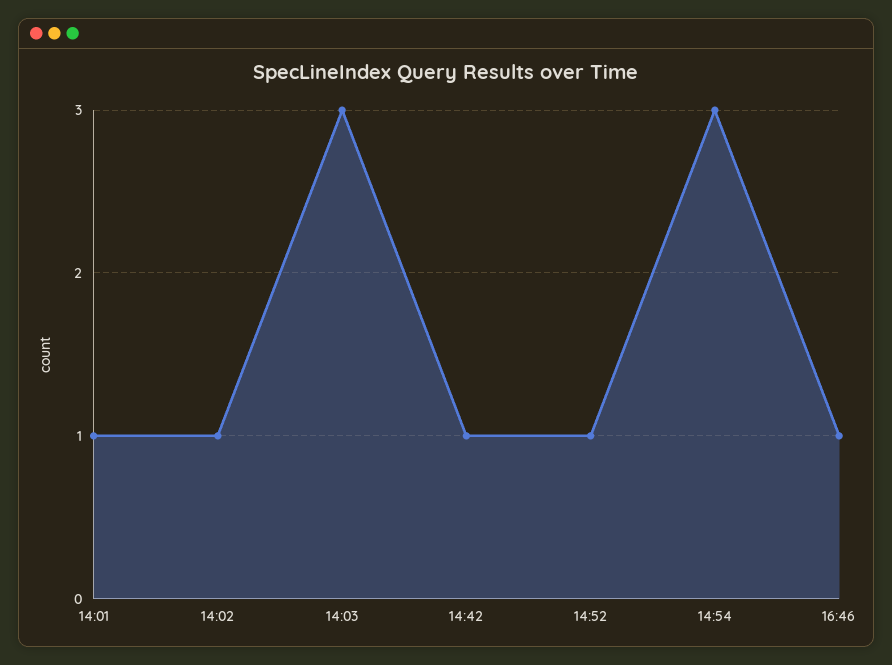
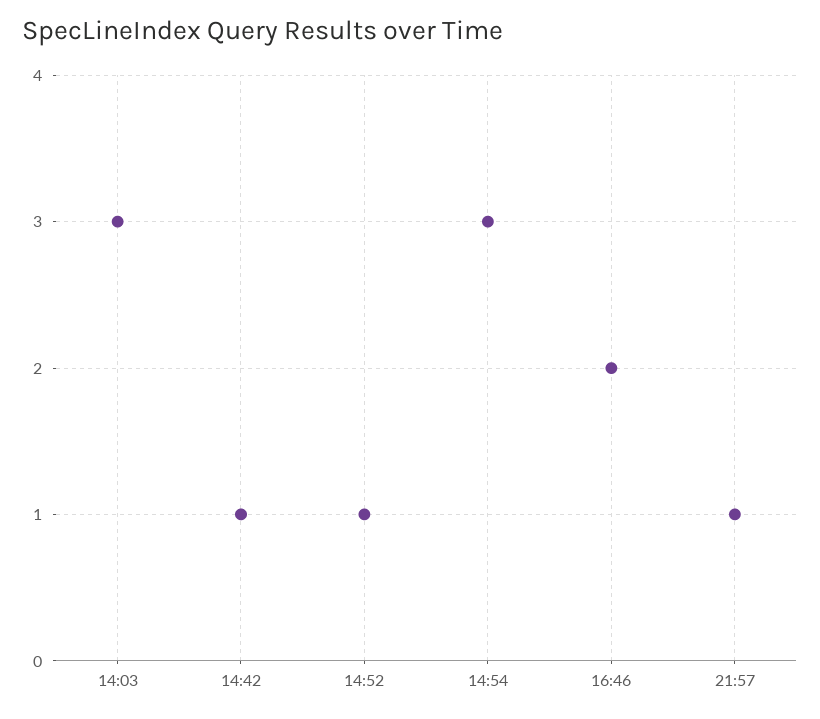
14:01: 1 -> none
14:02: 1 -> none
16:46: 1 -> 2
21:57: none -> 1

